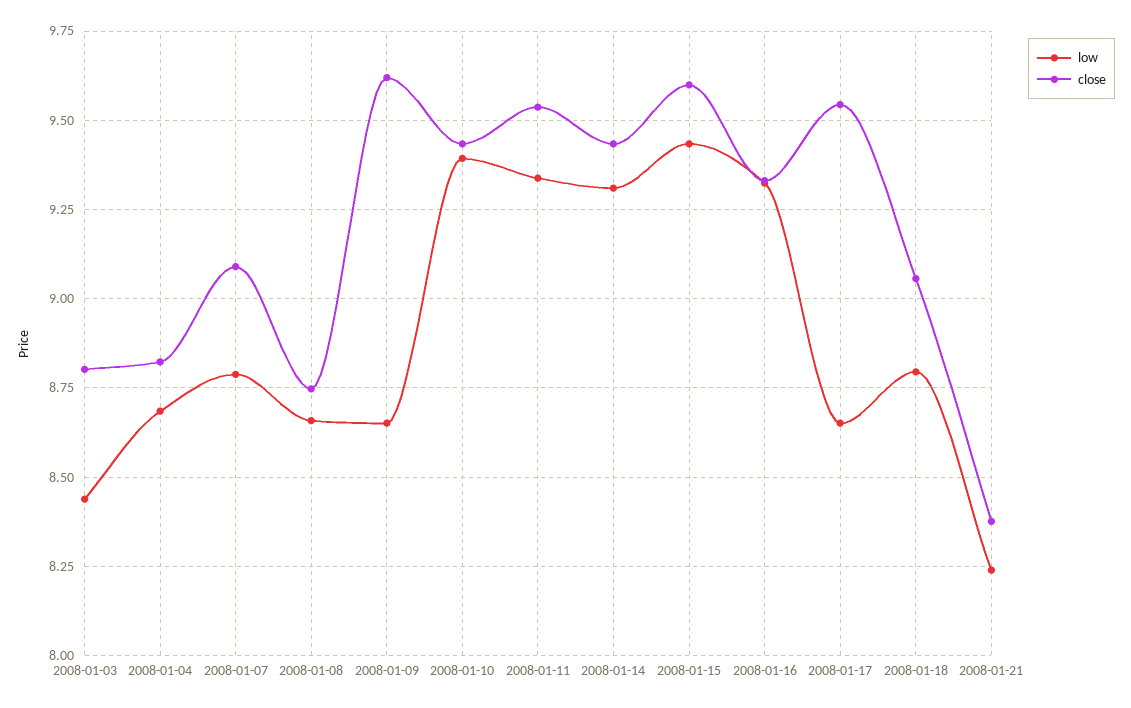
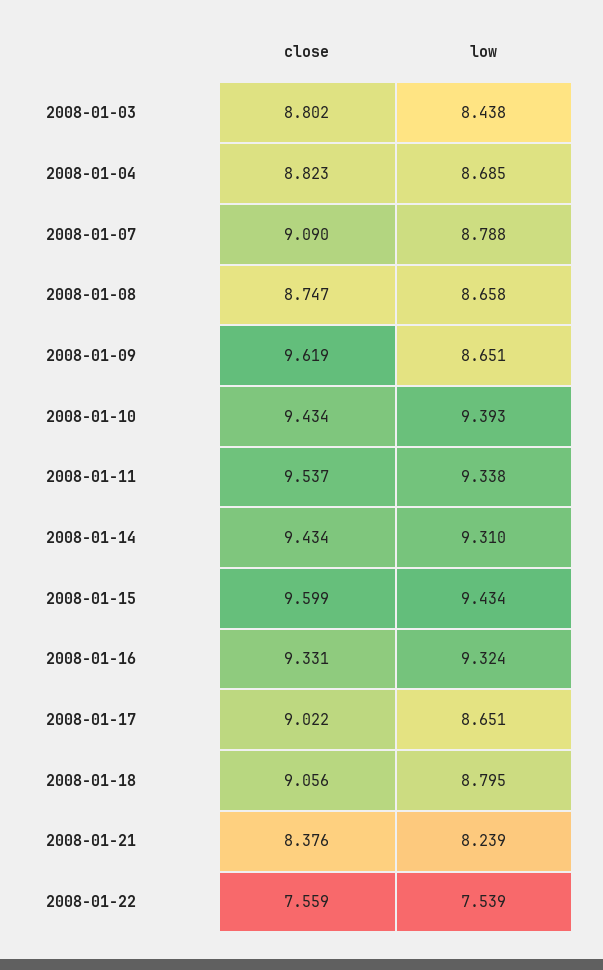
close, 2008-01-17: 9.55 -> 9.022
close, 2008-01-22: none -> 7.559
low, 2008-01-22: none -> 7.539

